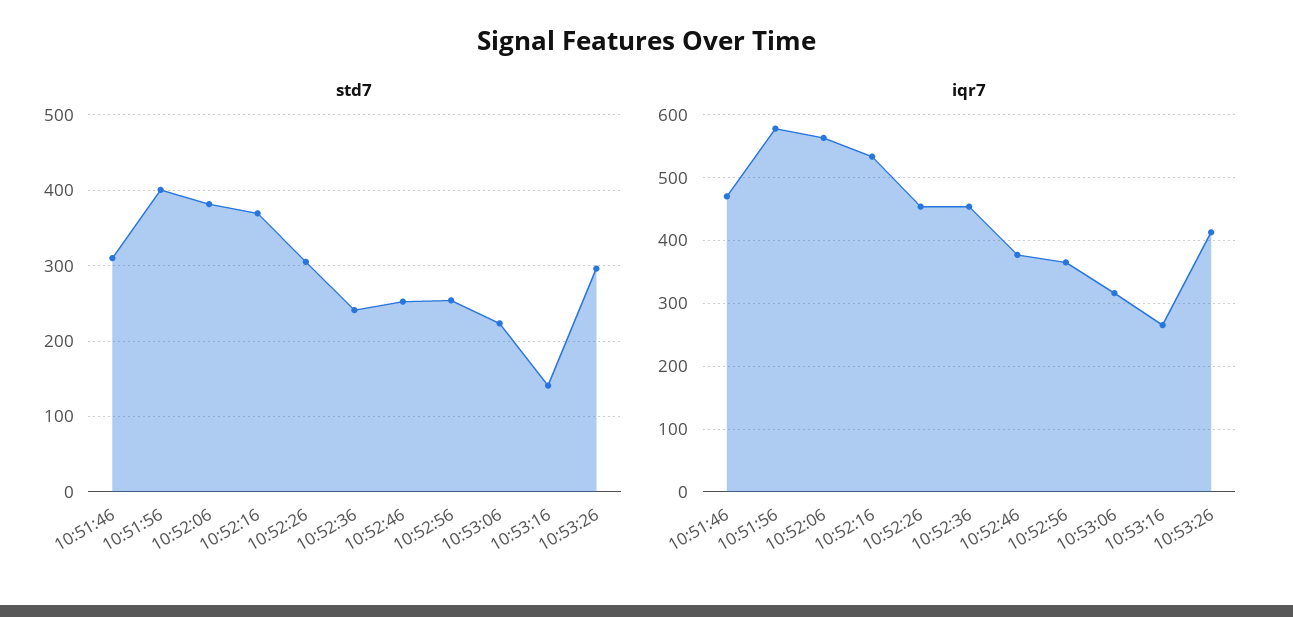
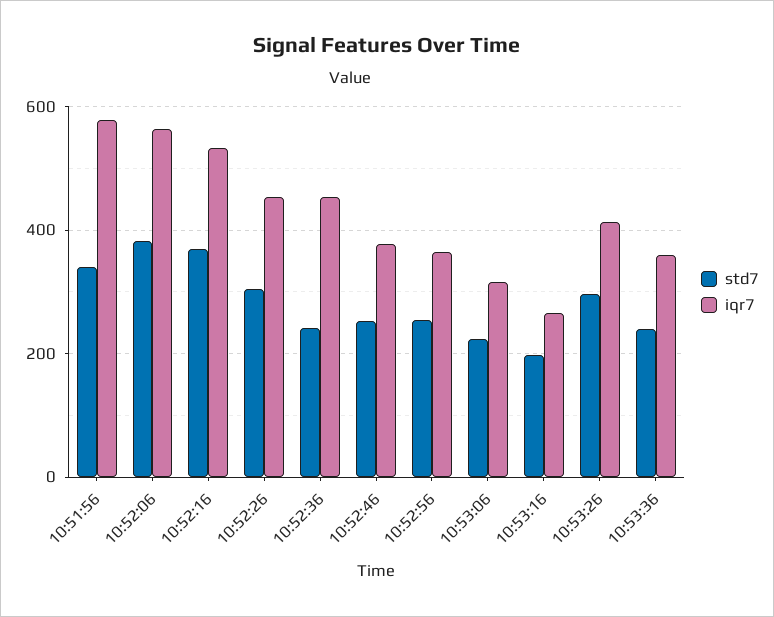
std7, 10:51:46: 310 -> none
std7, 10:51:56: 400 -> 340
std7, 10:53:16: 140 -> 200
iqr7, 10:51:46: 470 -> none
std7, 10:53:36: none -> 240
iqr7, 10:53:36: none -> 360

